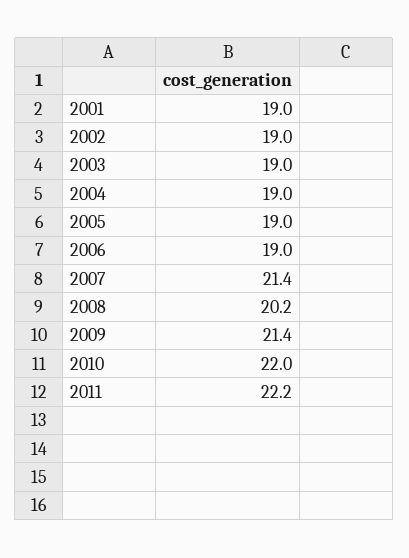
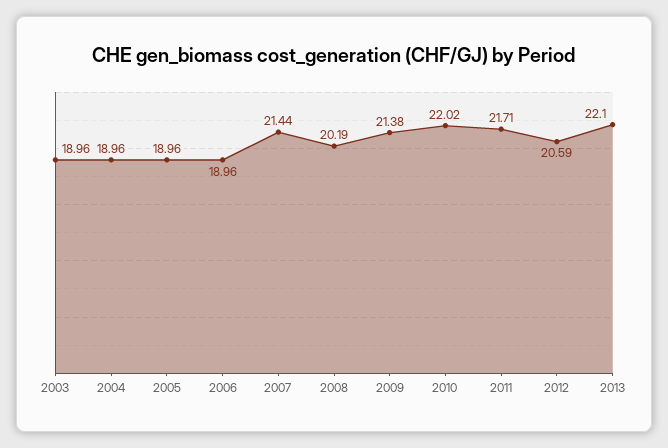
2001: 19 -> none
2002: 19 -> none
2011: 22.2 -> 21.71
2012: none -> 20.59
2013: none -> 22.1

